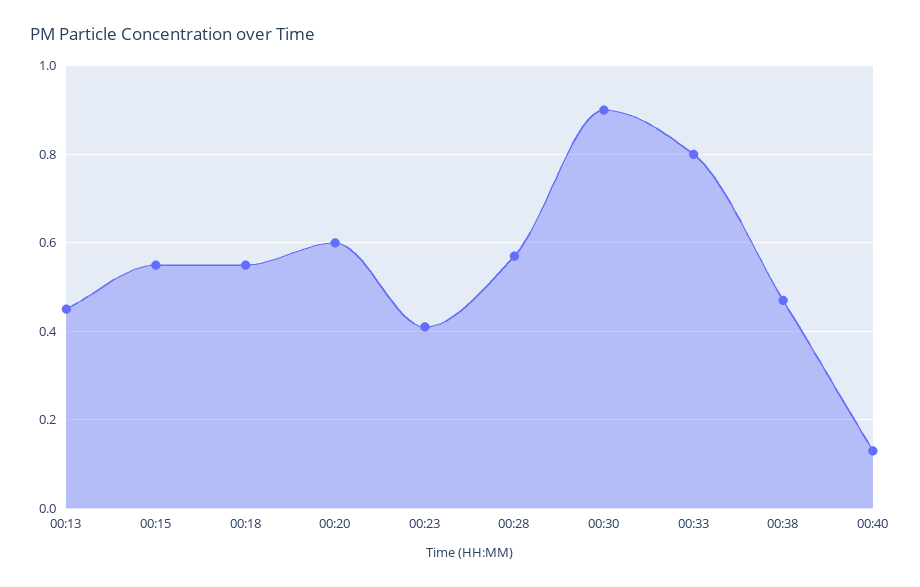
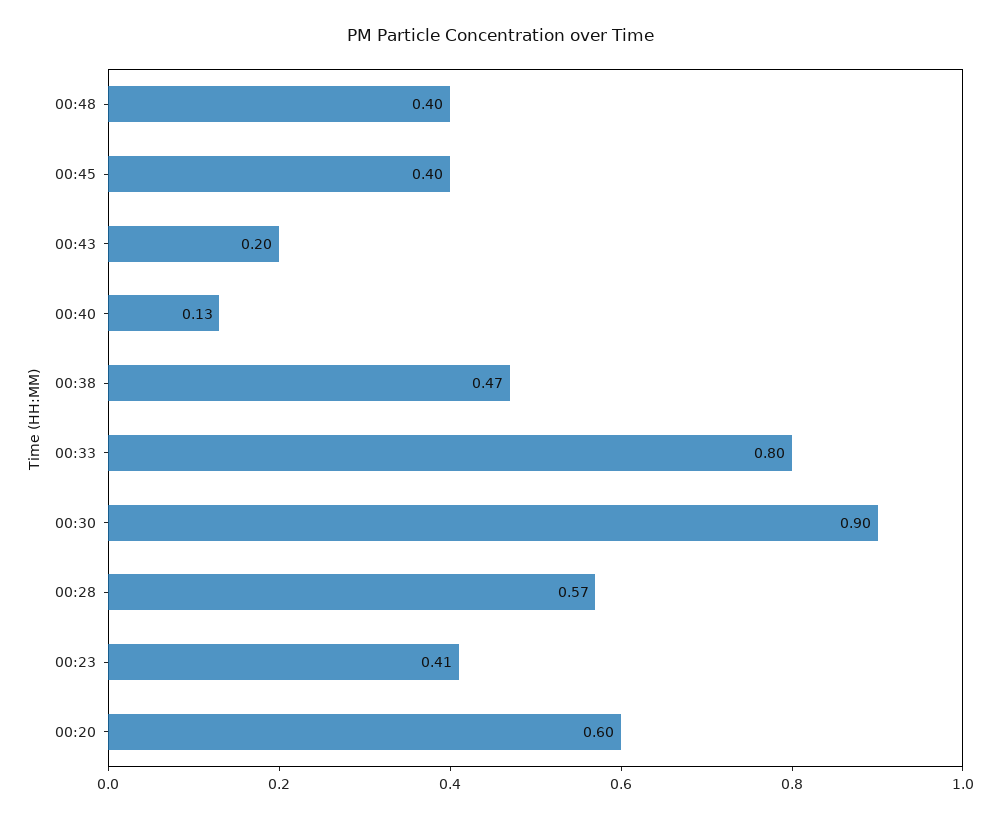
00:13: 0.45 -> none
00:15: 0.55 -> none
00:18: 0.55 -> none
00:48: none -> 0.4
00:45: none -> 0.4
00:43: none -> 0.2

